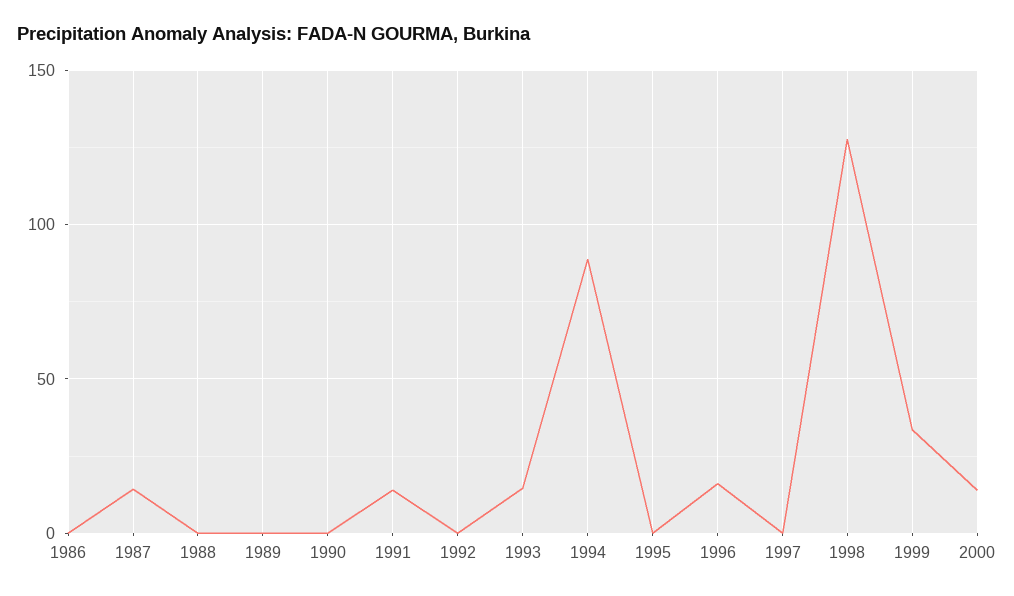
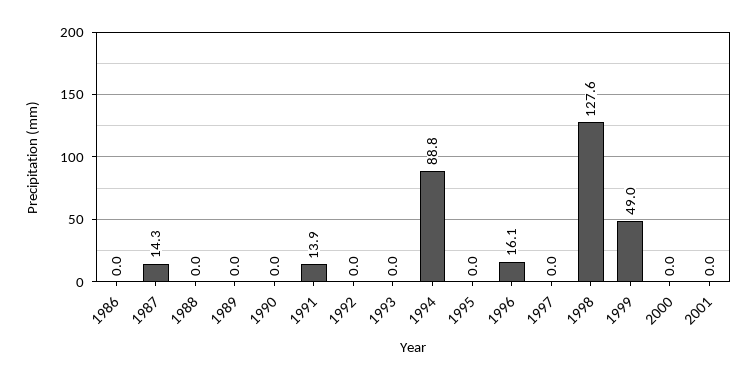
1993: 15 -> 0
1999: 35 -> 49
2000: 15 -> 0
2001: none -> 0

